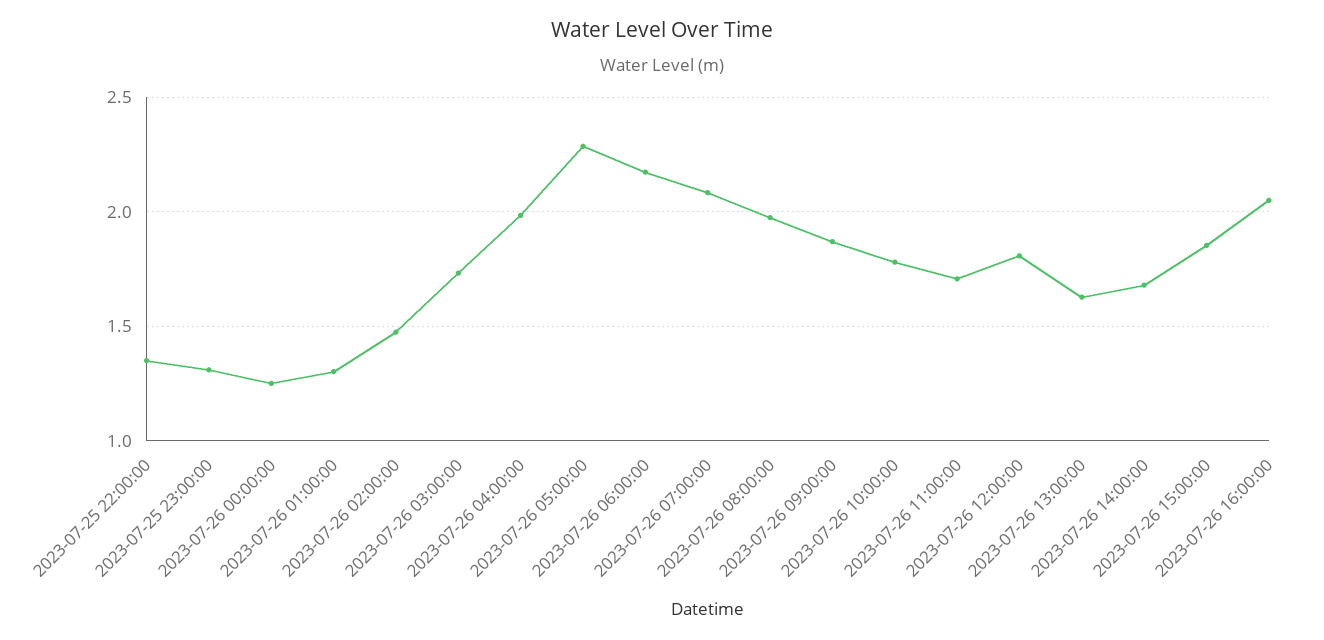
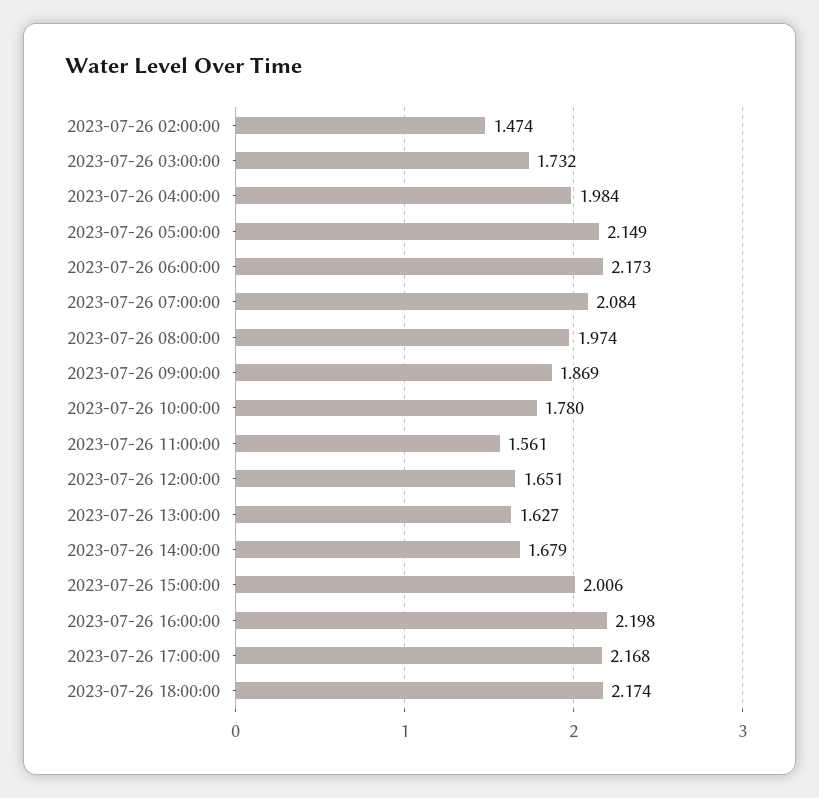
2023-07-25 22:00:00: 1.35 -> none
2023-07-25 23:00:00: 1.3 -> none
2023-07-26 00:00:00: 1.25 -> none
2023-07-26 01:00:00: 1.3 -> none
2023-07-26 05:00:00: 2.3 -> 2.149
2023-07-26 11:00:00: 1.7 -> 1.561
2023-07-26 12:00:00: 1.8 -> 1.651
2023-07-26 15:00:00: 1.85 -> 2.006
2023-07-26 16:00:00: 2.05 -> 2.198
2023-07-26 17:00:00: none -> 2.168
2023-07-26 18:00:00: none -> 2.174

